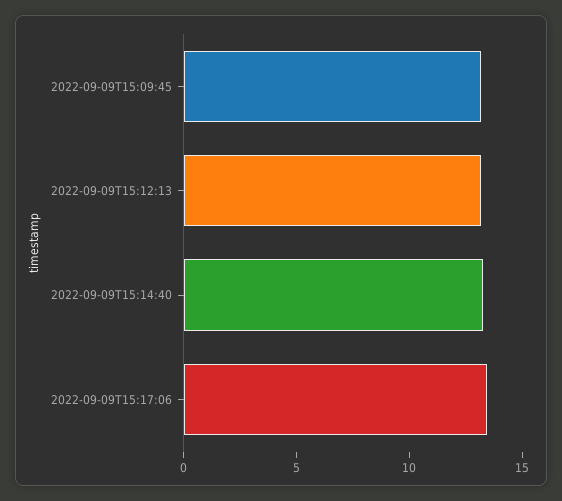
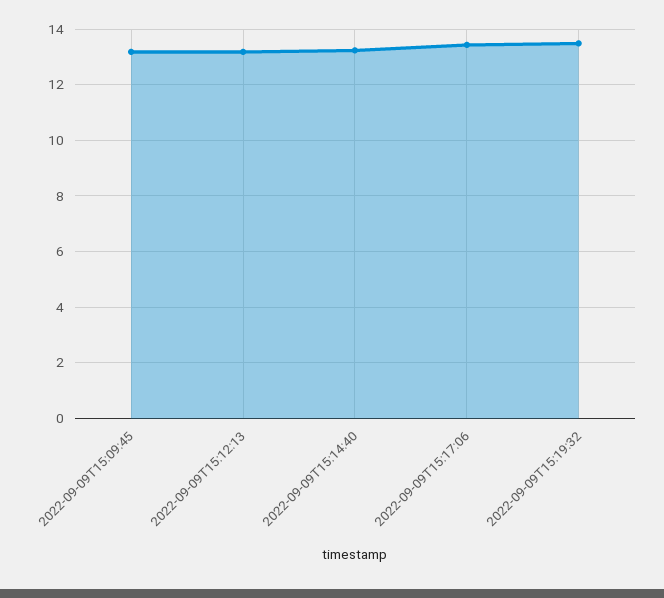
2022-09-09T15:19:32: none -> 13.5

